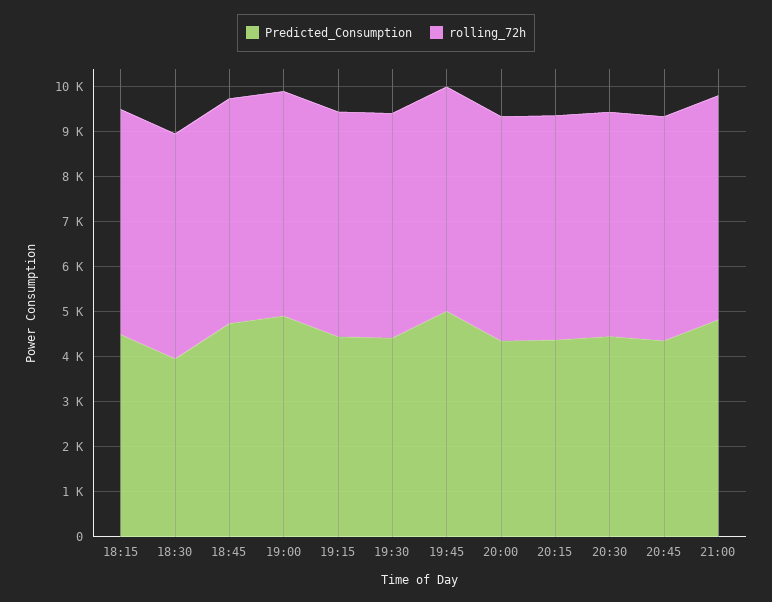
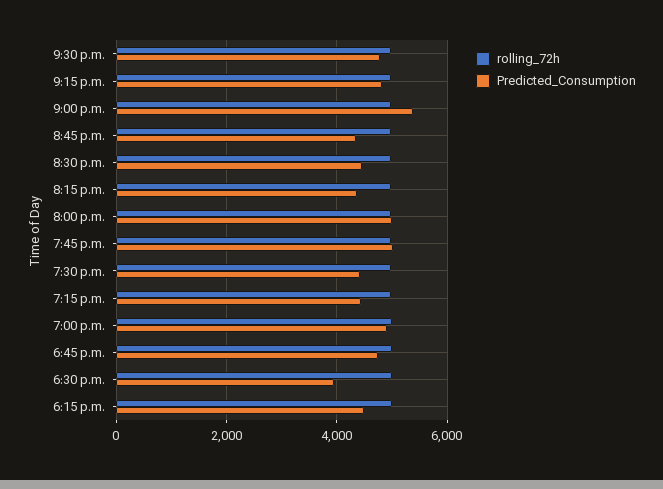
Predicted_Consumption, 20:00: 4400 -> 5000
Predicted_Consumption, 21:00: 4800 -> 5400
rolling_72h, 9:30 p.m.: none -> 5000
Predicted_Consumption, 9:30 p.m.: none -> 4800
rolling_72h, 9:15 p.m.: none -> 5000
Predicted_Consumption, 9:15 p.m.: none -> 4800

